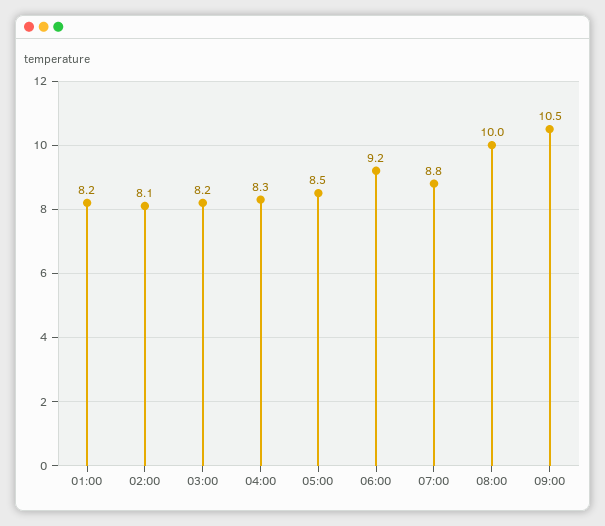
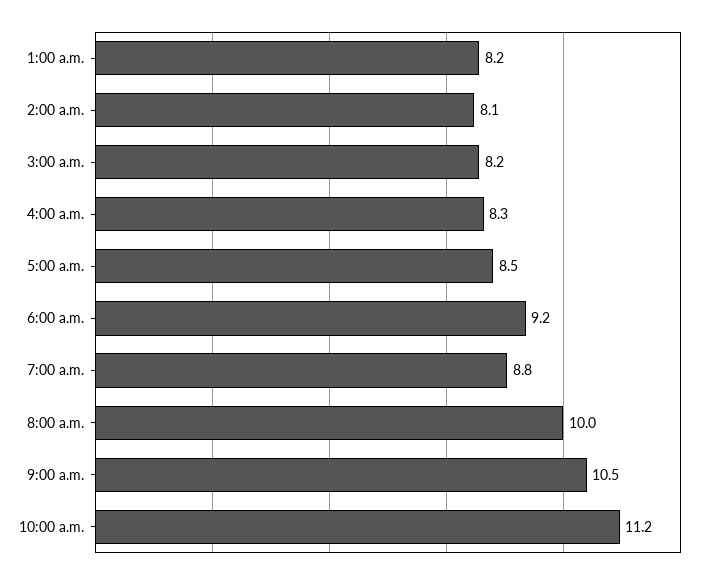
10:00 a.m.: none -> 11.2

